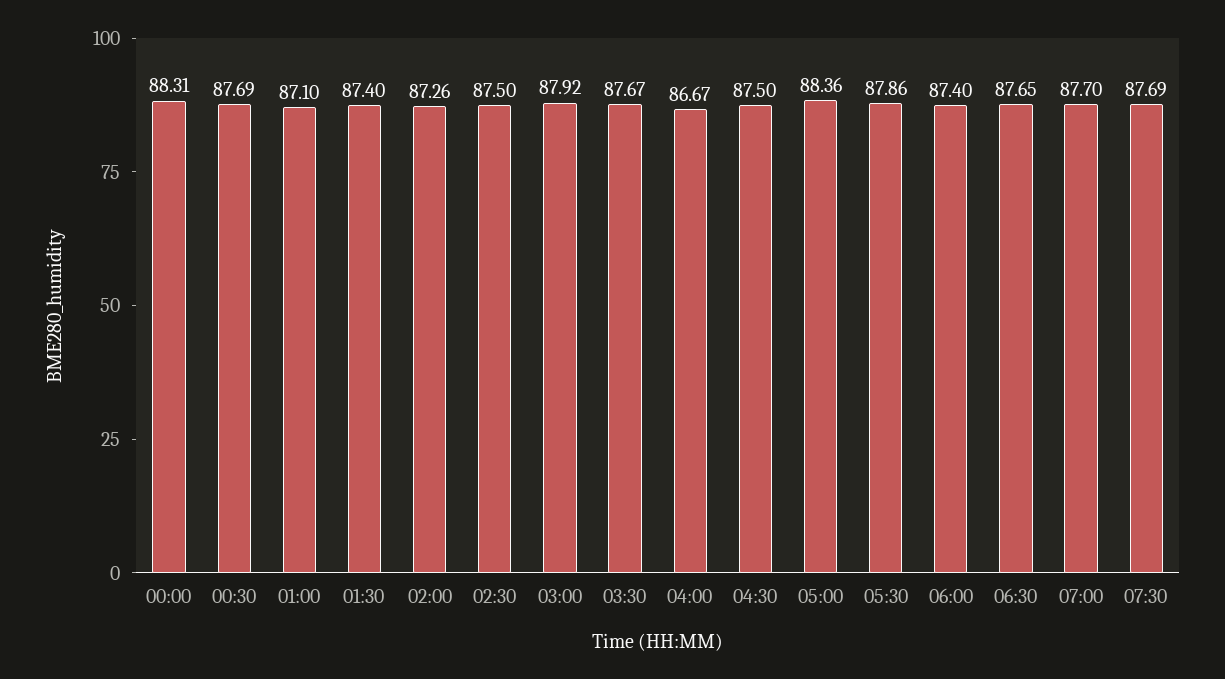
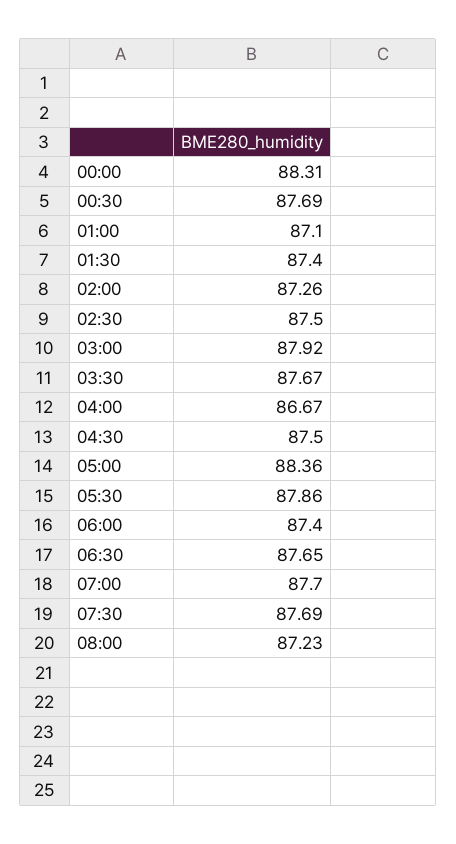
08:00: none -> 87.23

